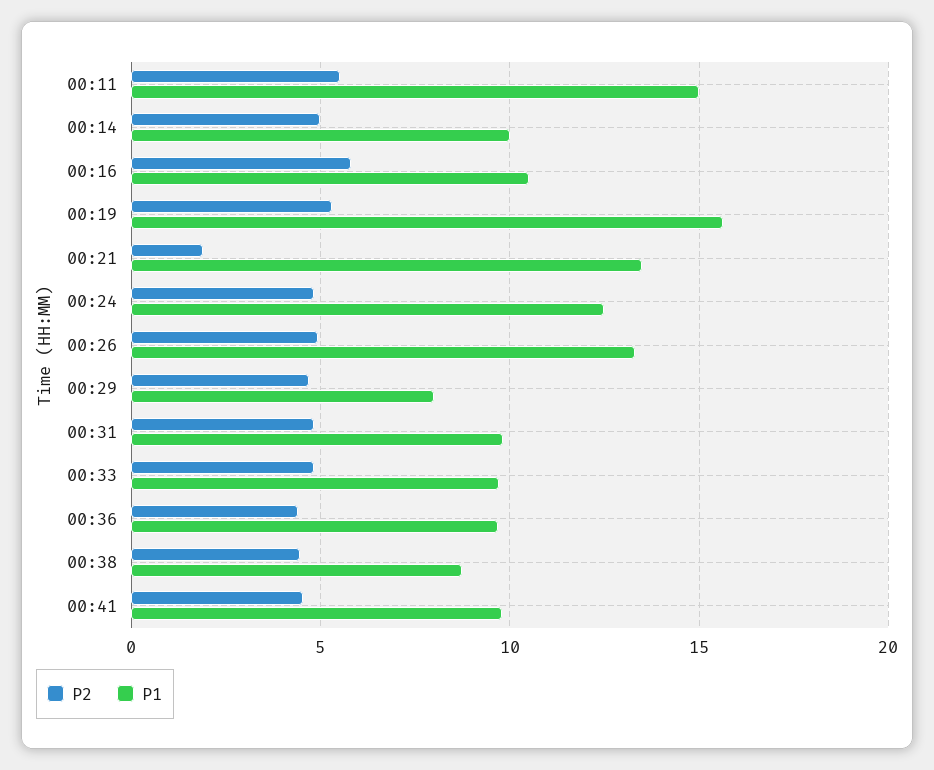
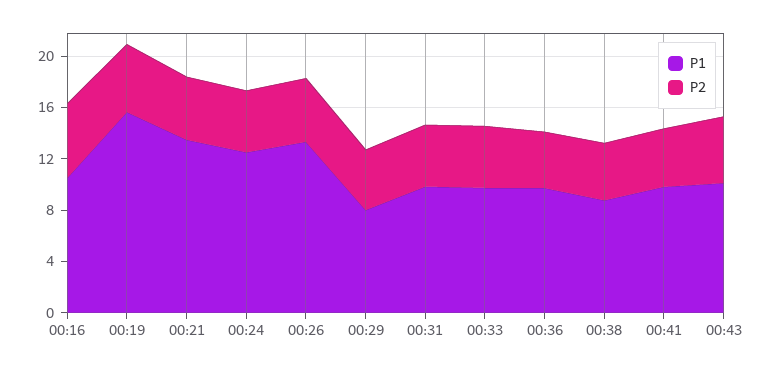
P2, 00:11: 5.5 -> none
P1, 00:11: 15 -> none
P2, 00:14: 5 -> none
P1, 00:14: 10 -> none
P2, 00:21: 2 -> 5
P1, 00:43: none -> 10
P2, 00:43: none -> 5

